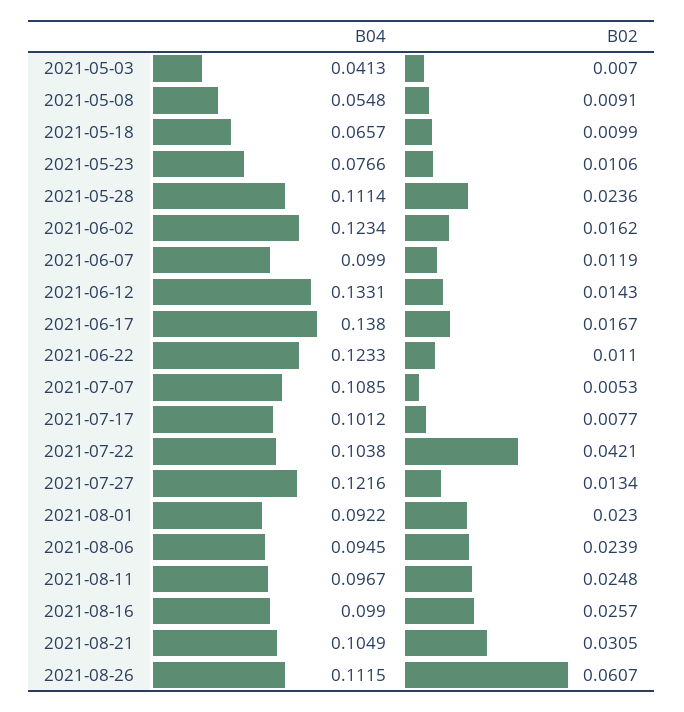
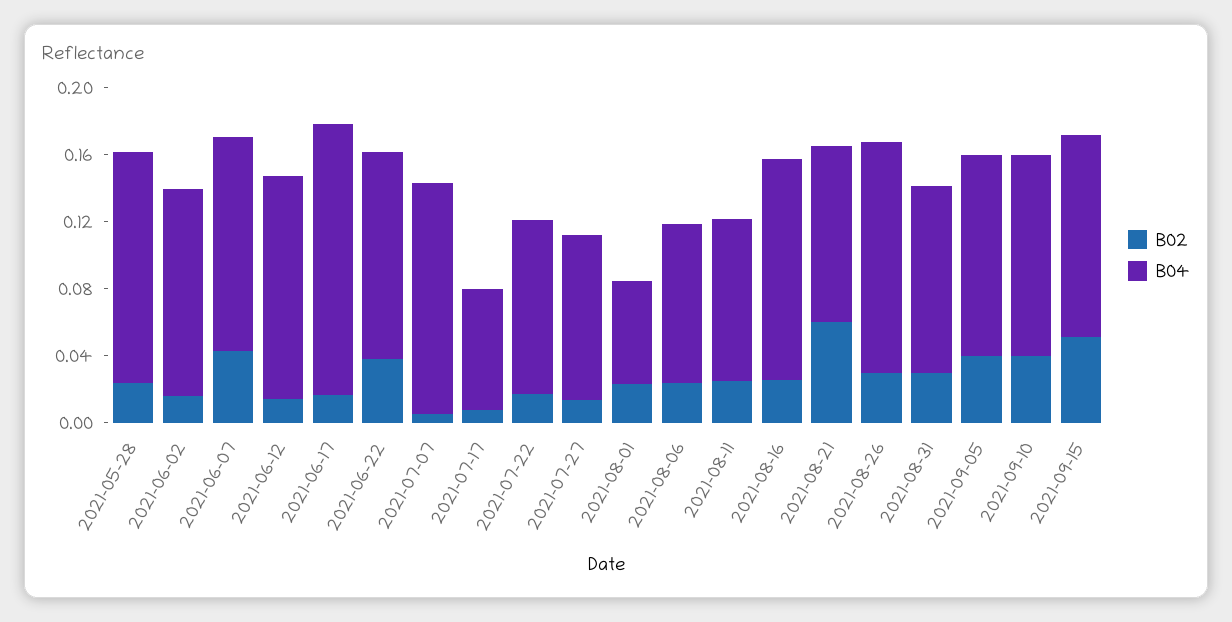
B04, 2021-05-03: 0.0413 -> none
B02, 2021-05-03: 0.007 -> none
B04, 2021-05-08: 0.0548 -> none
B02, 2021-05-08: 0.0091 -> none
B04, 2021-05-18: 0.0657 -> none
B02, 2021-05-18: 0.0099 -> none
B04, 2021-05-23: 0.0766 -> none
B02, 2021-05-23: 0.0106 -> none
B04, 2021-05-28: 0.1114 -> 0.14
B04, 2021-06-07: 0.099 -> 0.13
B02, 2021-06-07: 0.0119 -> 0.04
B04, 2021-06-17: 0.138 -> 0.16
B02, 2021-06-22: 0.011 -> 0.04
B04, 2021-07-07: 0.1085 -> 0.14
B04, 2021-07-17: 0.1012 -> 0.07
B02, 2021-07-22: 0.0421 -> 0.02
B04, 2021-07-27: 0.1216 -> 0.1
B04, 2021-08-01: 0.0922 -> 0.06
B04, 2021-08-16: 0.099 -> 0.13
B02, 2021-08-21: 0.0305 -> 0.06
B04, 2021-08-26: 0.1115 -> 0.14
B02, 2021-08-26: 0.0607 -> 0.03
B02, 2021-08-31: none -> 0.03
B04, 2021-08-31: none -> 0.11
B02, 2021-09-05: none -> 0.04
B04, 2021-09-05: none -> 0.12
B02, 2021-09-10: none -> 0.04
B04, 2021-09-10: none -> 0.12
B02, 2021-09-15: none -> 0.05
B04, 2021-09-15: none -> 0.12

